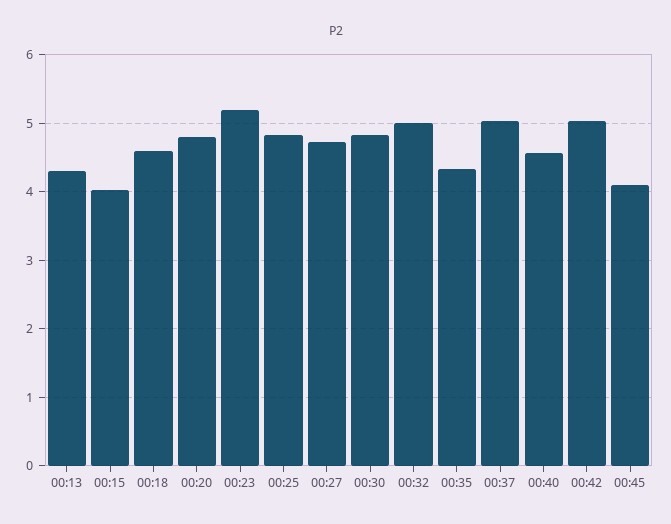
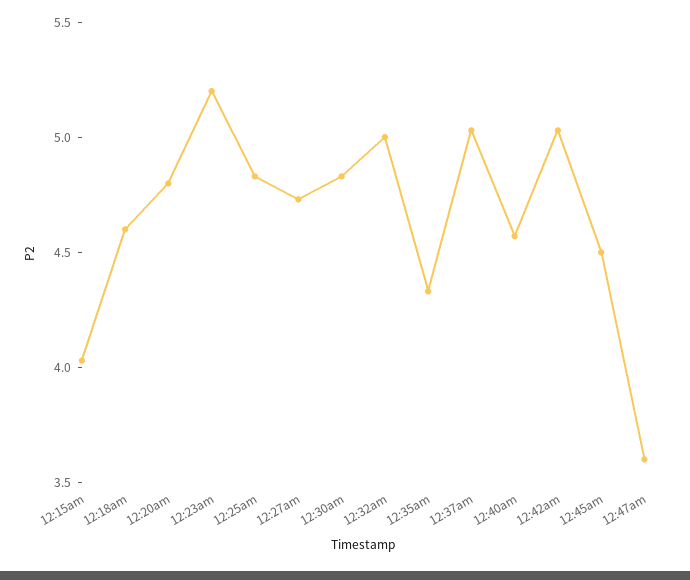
00:13: 4.3 -> none
00:45: 4.1 -> 4.5
12:47am: none -> 3.6

